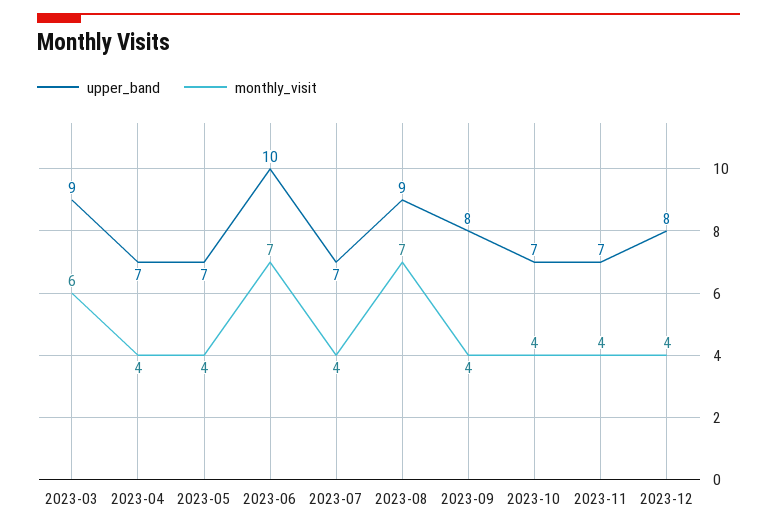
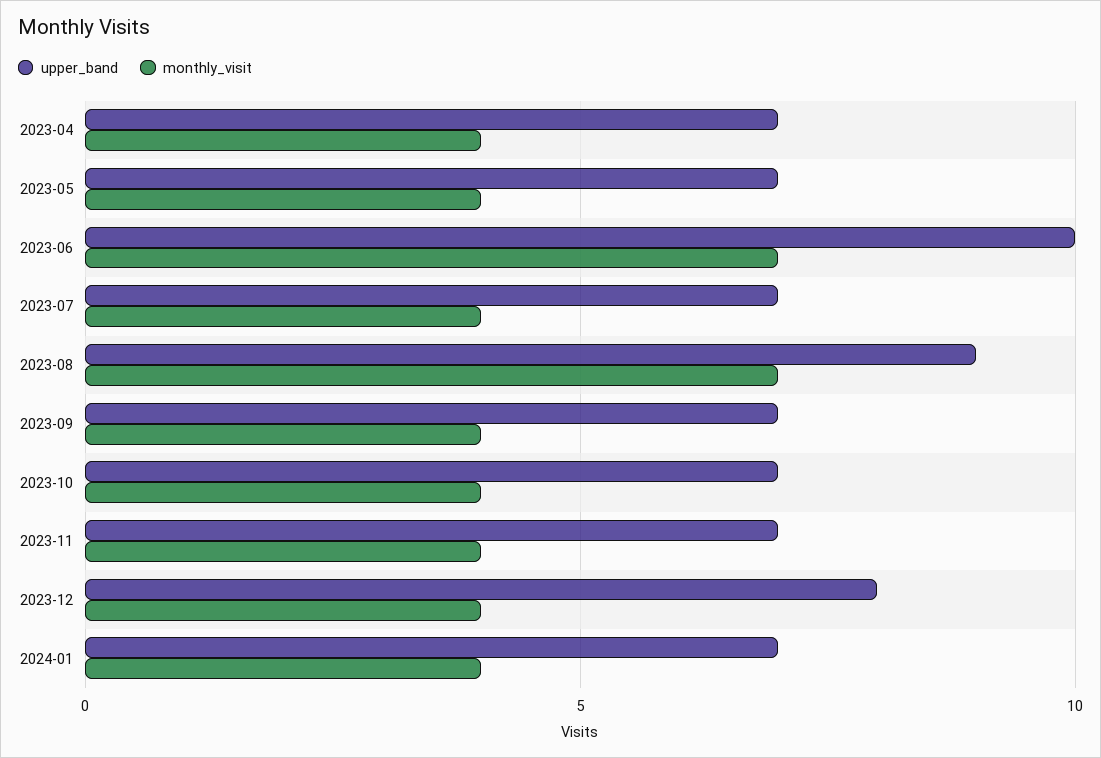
upper_band, 2023-03: 9 -> none
monthly_visit, 2023-03: 6 -> none
upper_band, 2023-09: 8 -> 7
upper_band, 2024-01: none -> 7
monthly_visit, 2024-01: none -> 4

